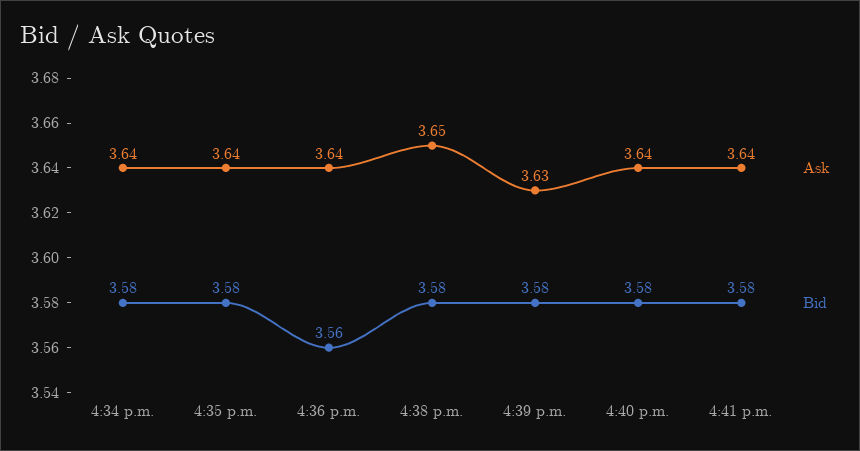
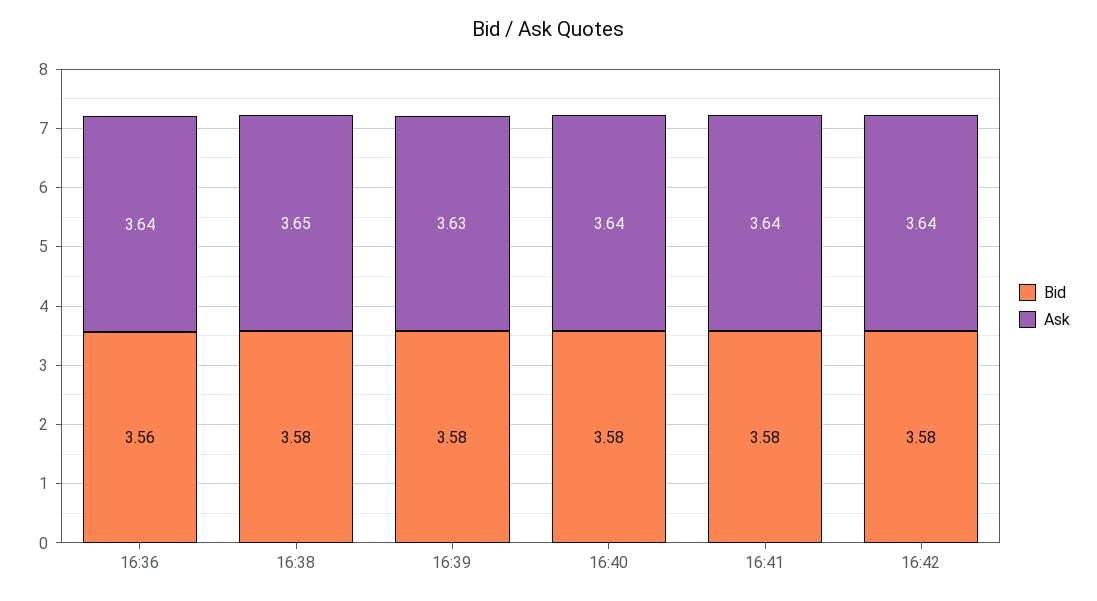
Ask, 4:34 p.m.: 3.64 -> none
Bid, 4:34 p.m.: 3.58 -> none
Ask, 4:35 p.m.: 3.64 -> none
Bid, 4:35 p.m.: 3.58 -> none
Bid, 16:42: none -> 3.58
Ask, 16:42: none -> 3.64

